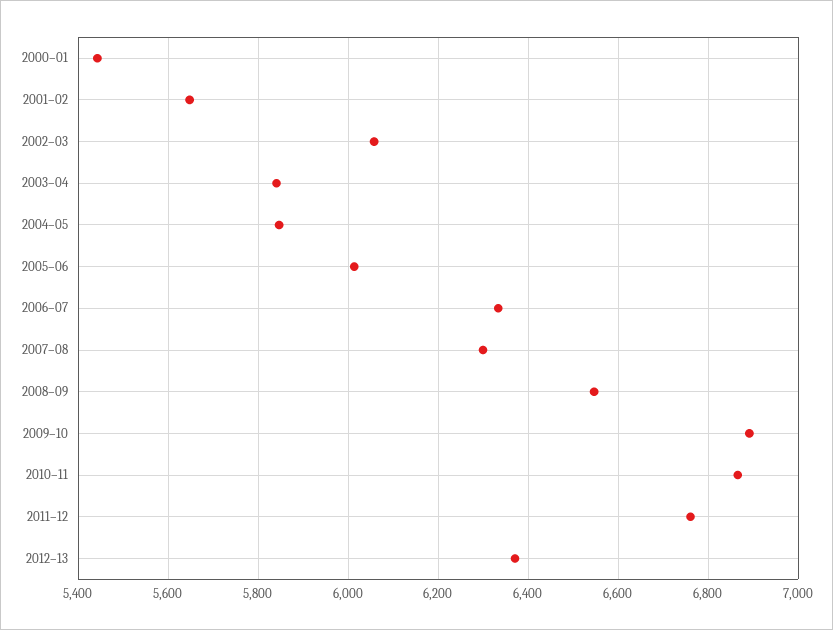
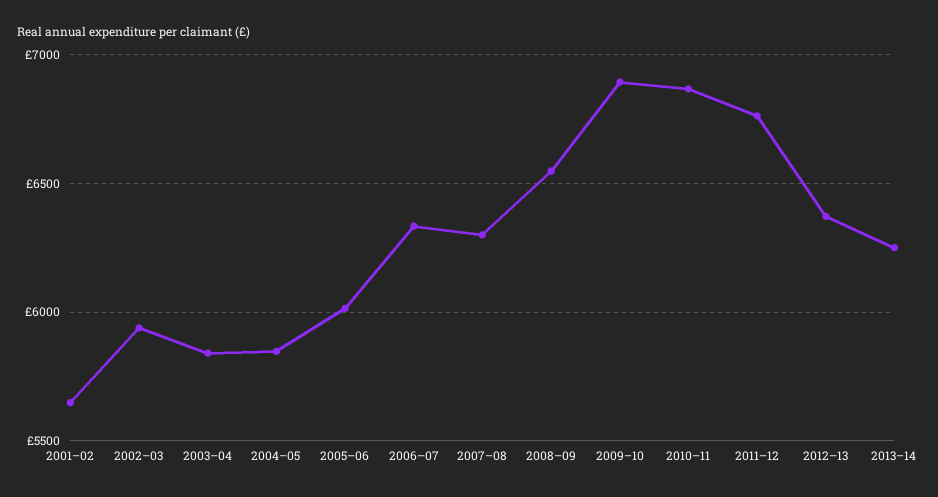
2000–01: 5440 -> none
2002–03: 6060 -> 5950
2013–14: none -> 6250

